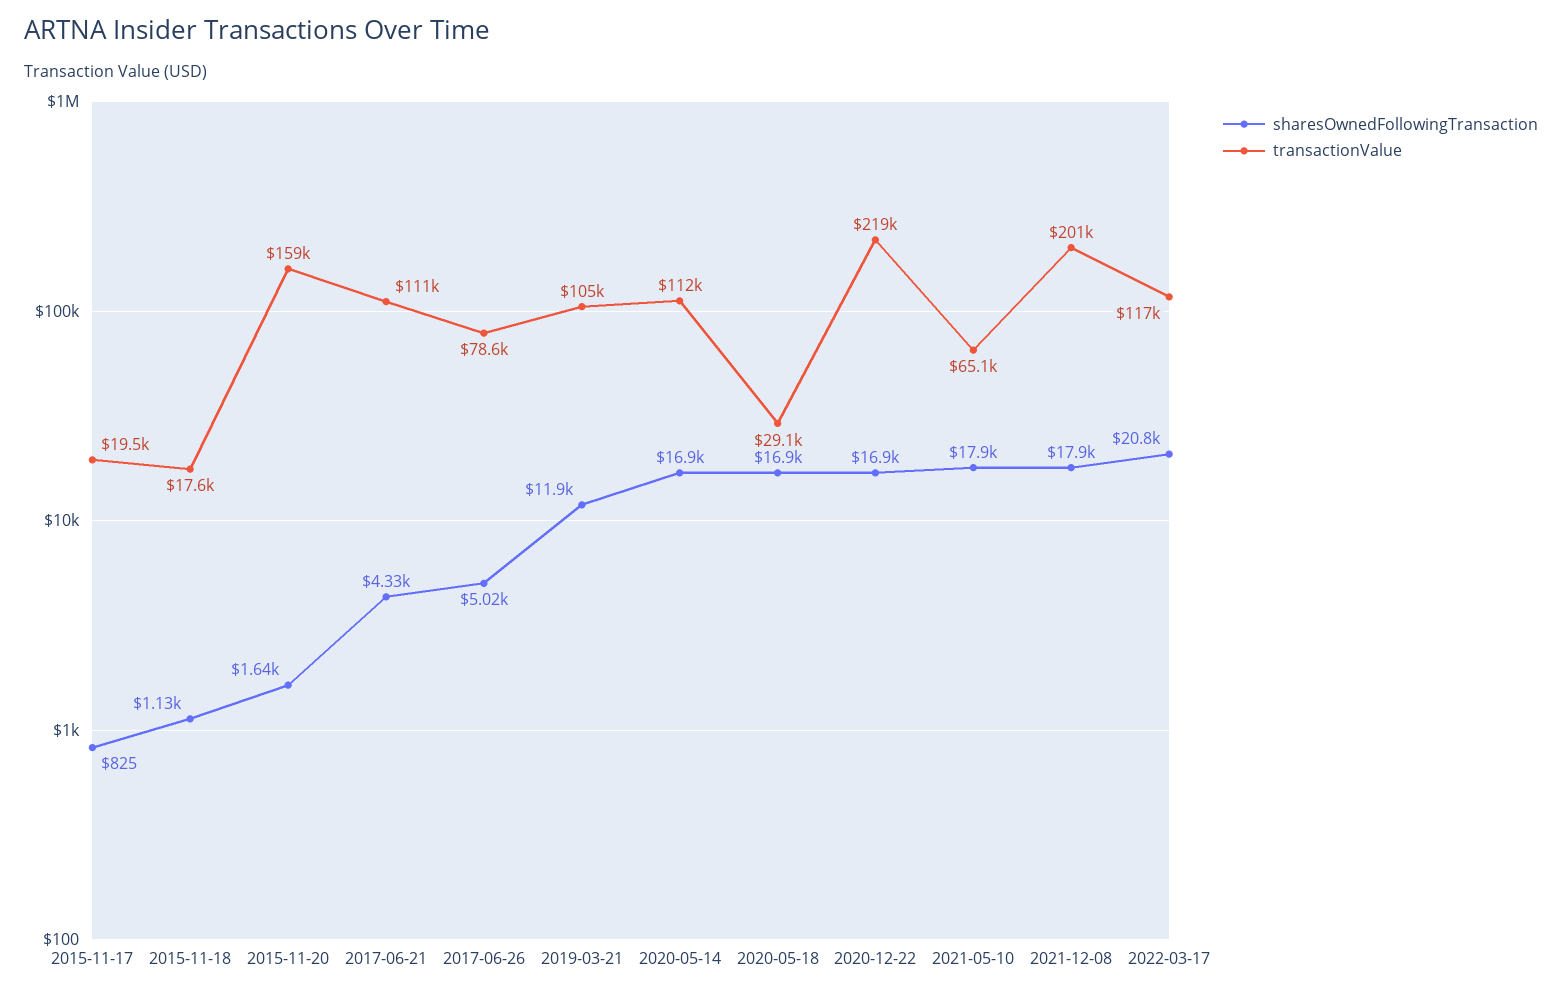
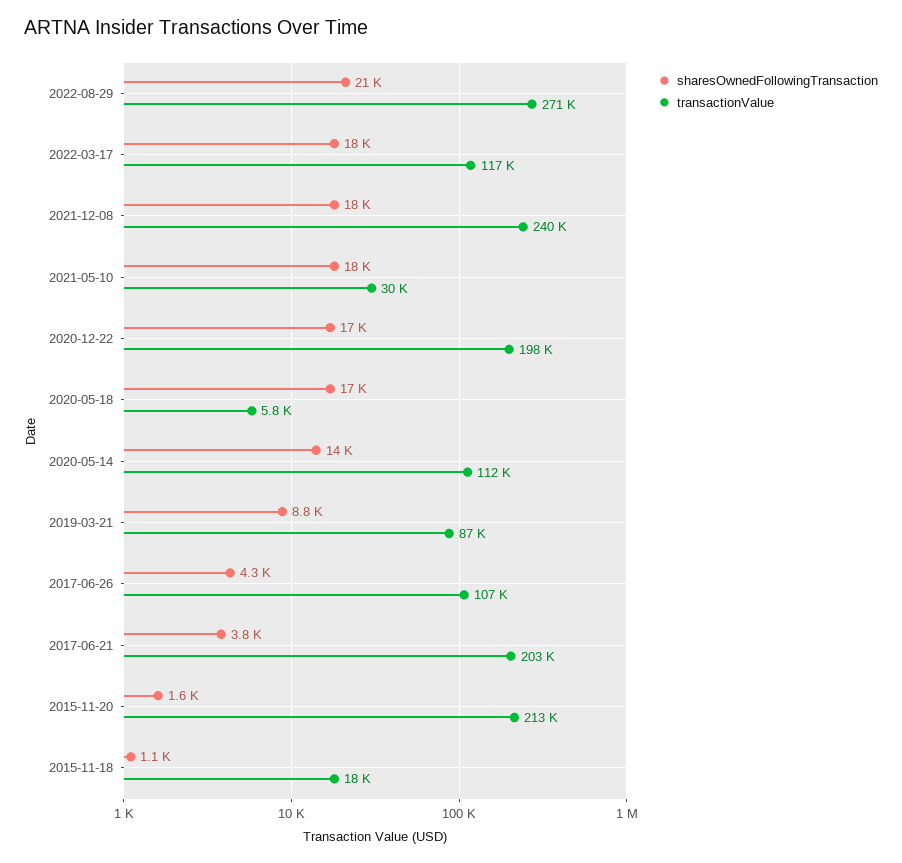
sharesOwnedFollowingTransaction, 2015-11-17: 825 -> none
transactionValue, 2015-11-17: 19500 -> none
transactionValue, 2015-11-20: 159000 -> 213000
sharesOwnedFollowingTransaction, 2017-06-21: 4330 -> 3800
transactionValue, 2017-06-21: 111000 -> 203000
sharesOwnedFollowingTransaction, 2017-06-26: 5020 -> 4300
transactionValue, 2017-06-26: 78600 -> 107000
sharesOwnedFollowingTransaction, 2019-03-21: 11900 -> 8800
transactionValue, 2019-03-21: 105000 -> 87000
sharesOwnedFollowingTransaction, 2020-05-14: 16900 -> 14000
transactionValue, 2020-05-18: 29100 -> 5800
transactionValue, 2020-12-22: 219000 -> 198000
transactionValue, 2021-05-10: 65100 -> 30000
transactionValue, 2021-12-08: 201000 -> 240000
sharesOwnedFollowingTransaction, 2022-03-17: 20800 -> 18000
sharesOwnedFollowingTransaction, 2022-08-29: none -> 21000
transactionValue, 2022-08-29: none -> 271000

